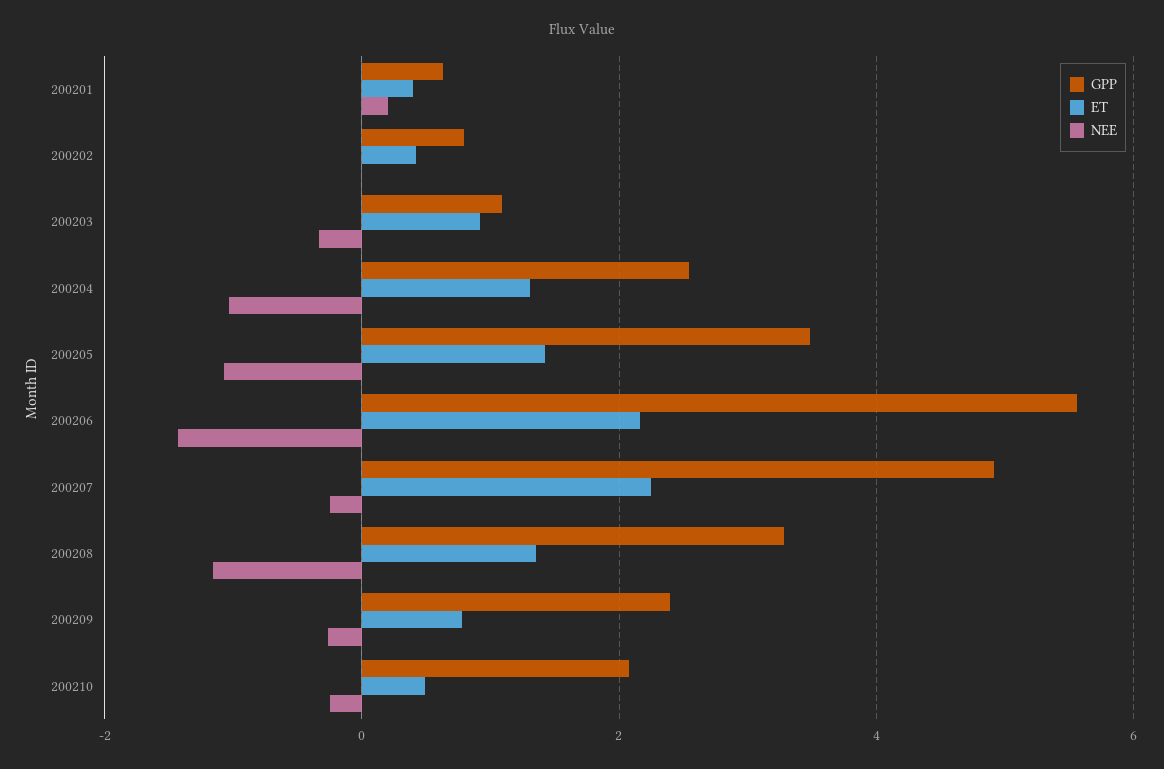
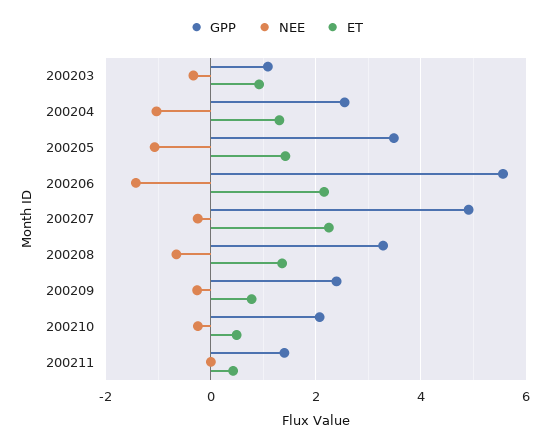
GPP, 200201: 0.6 -> none
ET, 200201: 0.4 -> none
NEE, 200201: 0.2 -> none
GPP, 200202: 0.8 -> none
ET, 200202: 0.4 -> none
NEE, 200202: 0 -> none
NEE, 200208: -1.2 -> -0.6
GPP, 200211: none -> 1.4
NEE, 200211: none -> 0
ET, 200211: none -> 0.4

